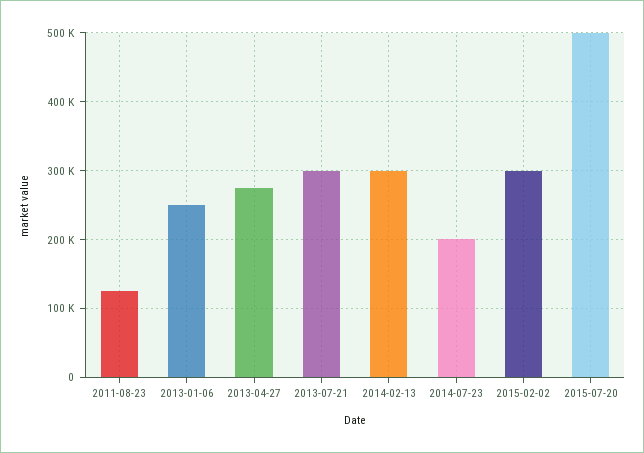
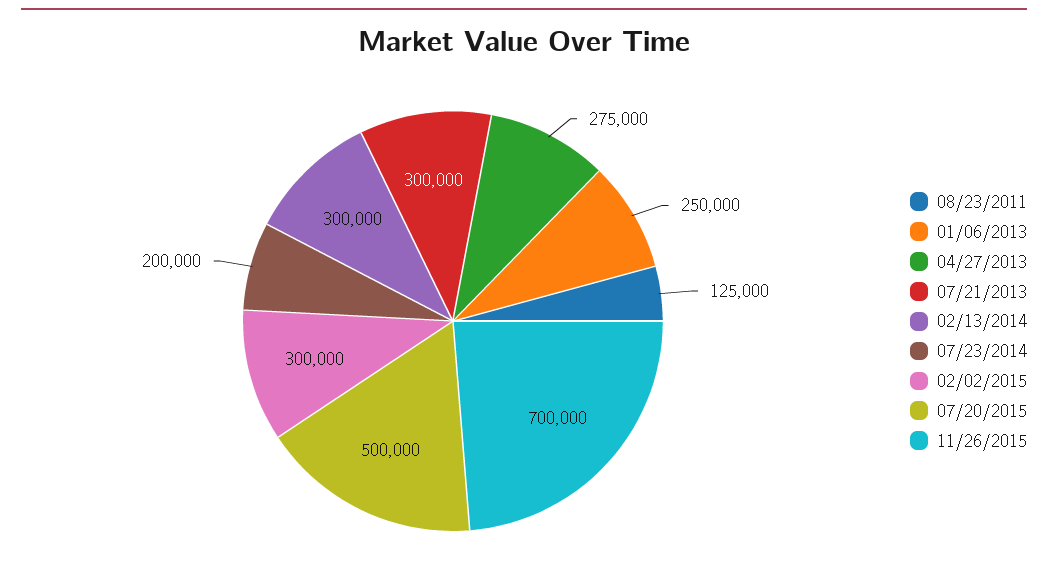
11/26/2015: none -> 700000

